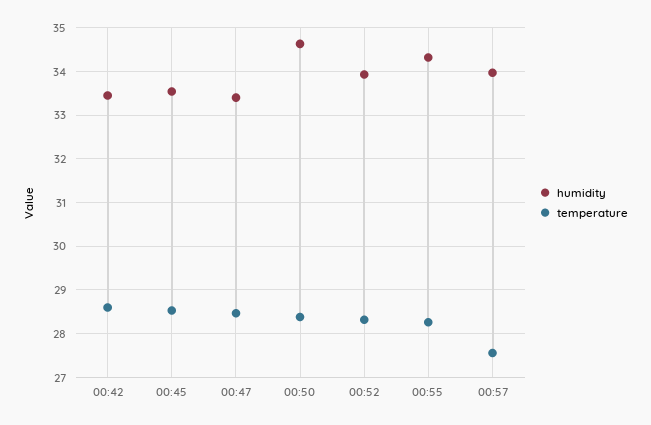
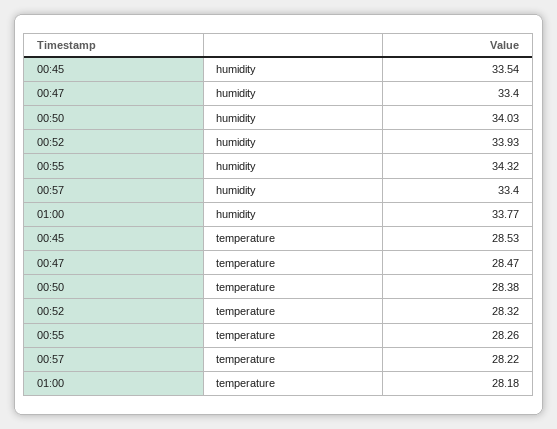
humidity, 00:42: 33.4 -> none
temperature, 00:42: 28.6 -> none
humidity, 00:50: 34.6 -> 34.03
humidity, 00:57: 34 -> 33.4
temperature, 00:57: 27.6 -> 28.22
humidity, 01:00: none -> 33.77
temperature, 01:00: none -> 28.18

